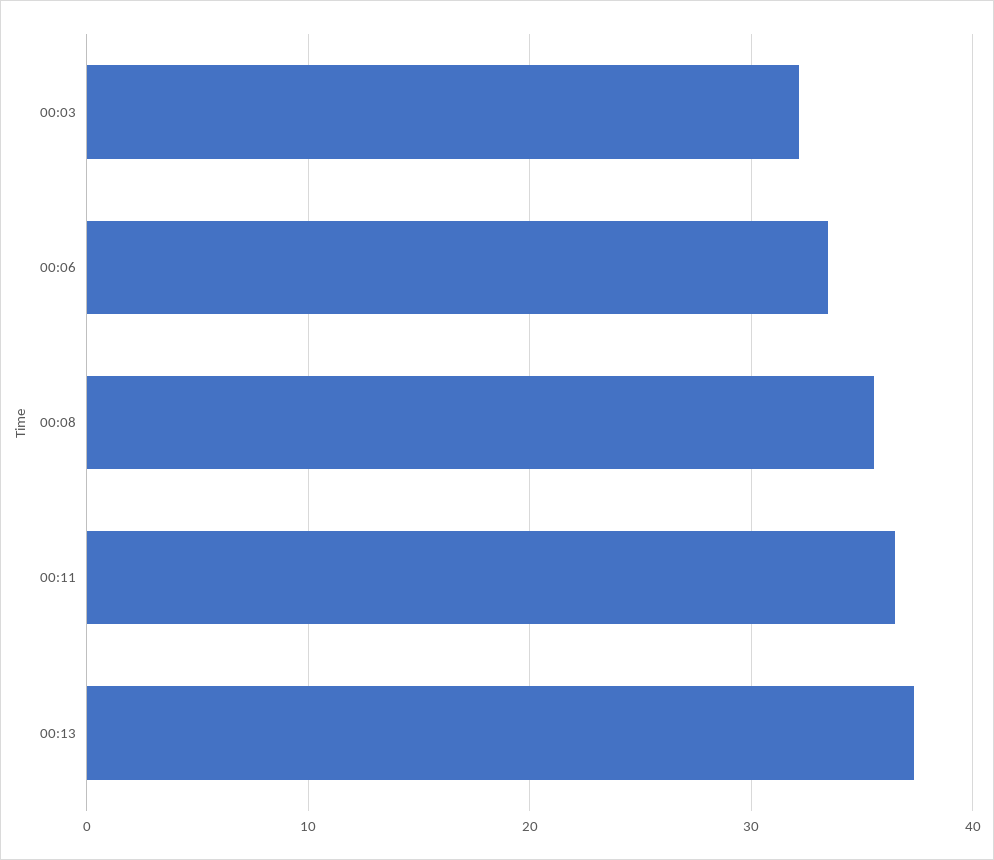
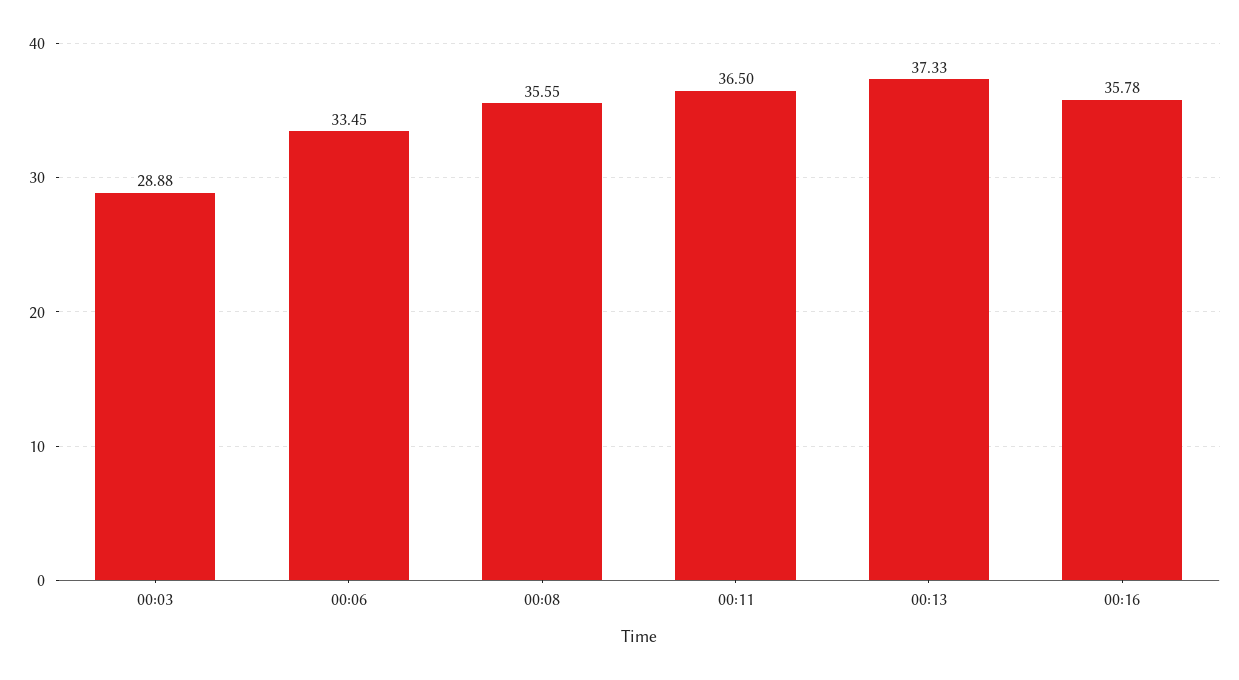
00:03: 32 -> 28.88
00:16: none -> 35.78

